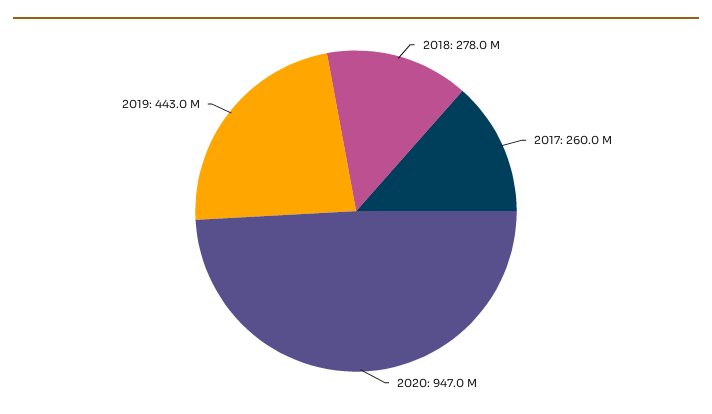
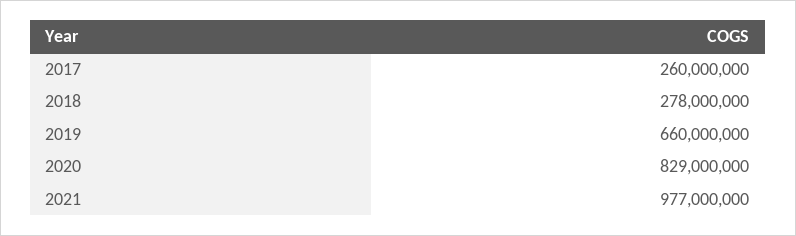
2020: 947000000 -> 829000000
2019: 443000000 -> 660000000
2021: none -> 977000000

